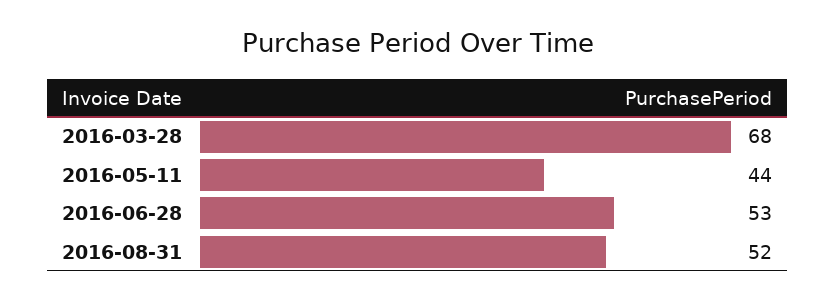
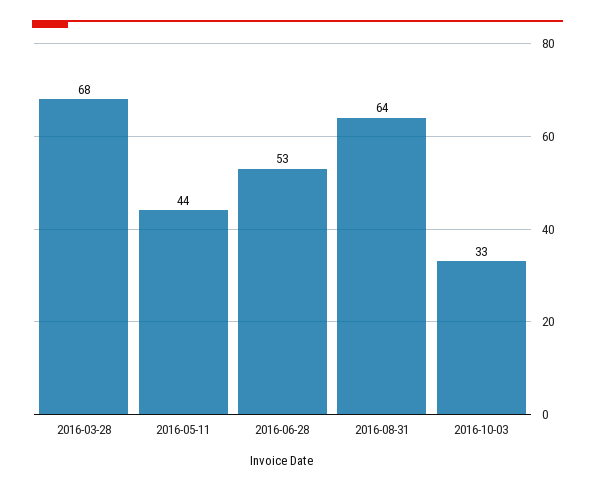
2016-08-31: 52 -> 64
2016-10-03: none -> 33

